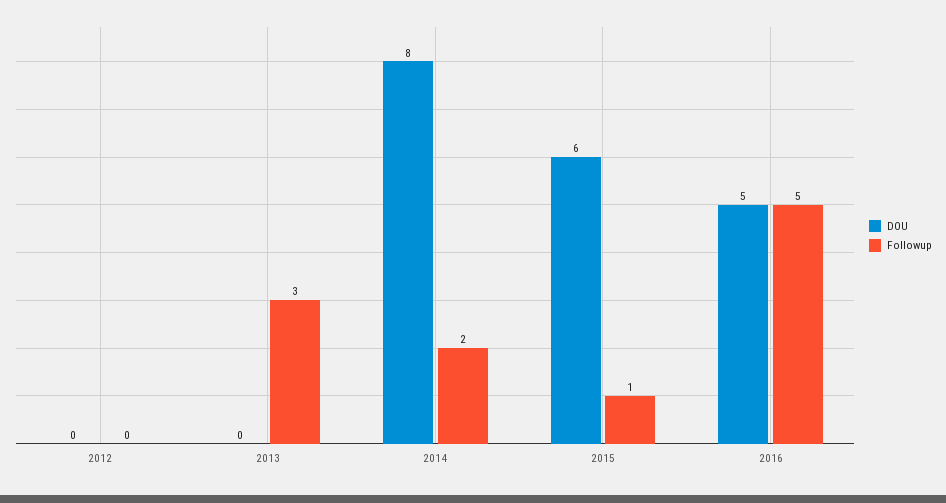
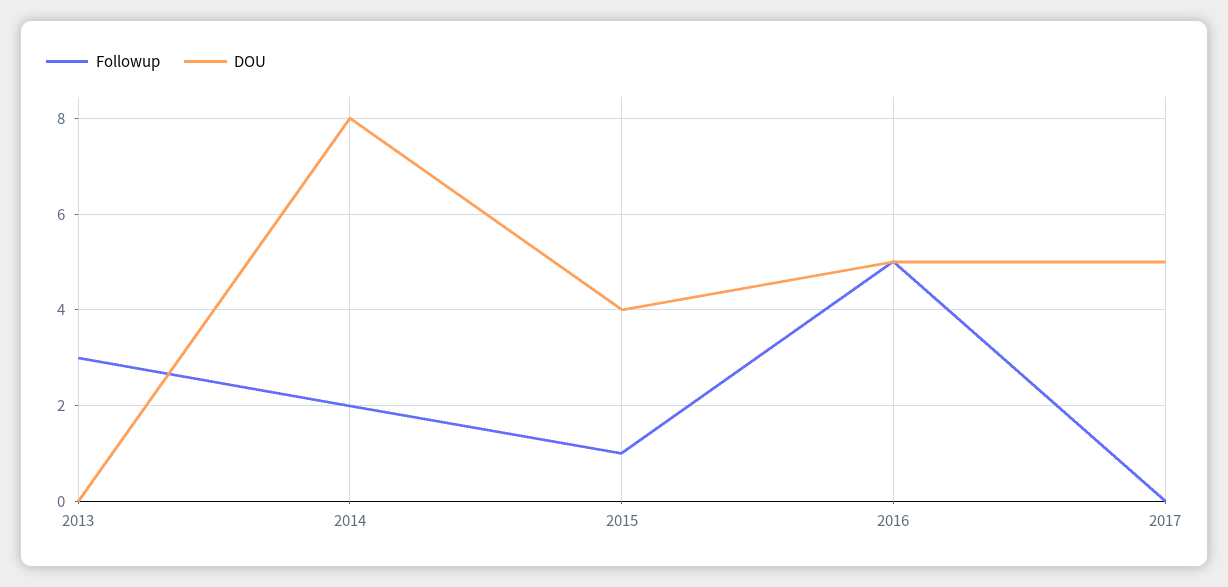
DOU, 2012: 0 -> none
Followup, 2012: 0 -> none
DOU, 2015: 6 -> 4
Followup, 2017: none -> 0
DOU, 2017: none -> 5

